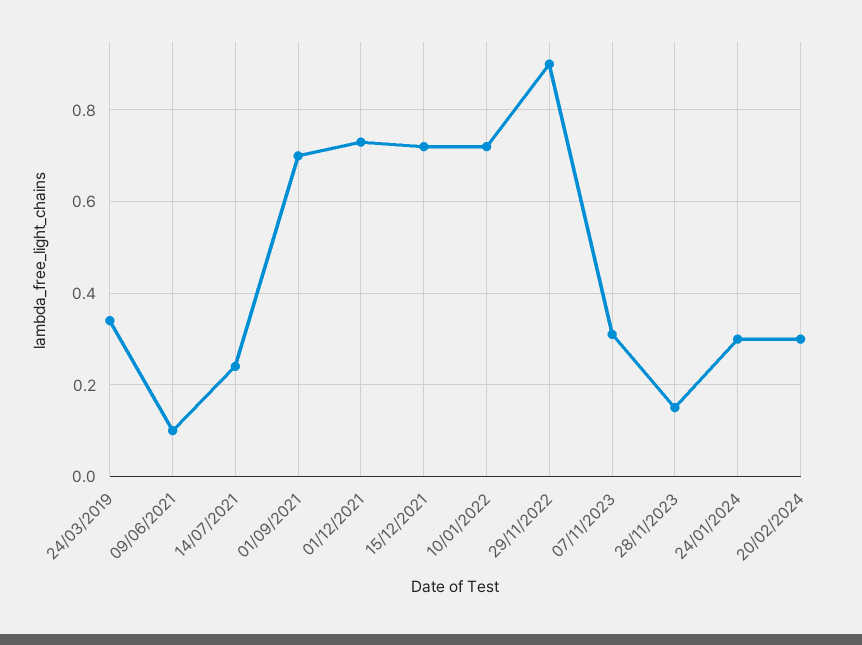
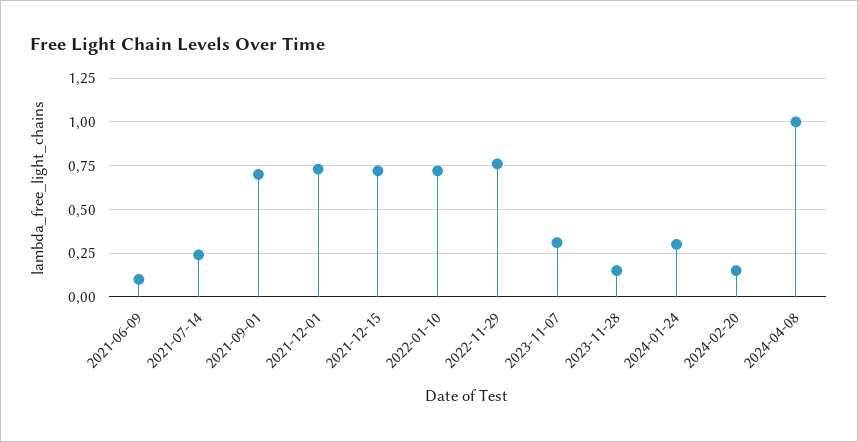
24/03/2019: 0.35 -> none
29/11/2022: 0.9 -> 0.75
20/02/2024: 0.3 -> 0.15
2024-04-08: none -> 1

